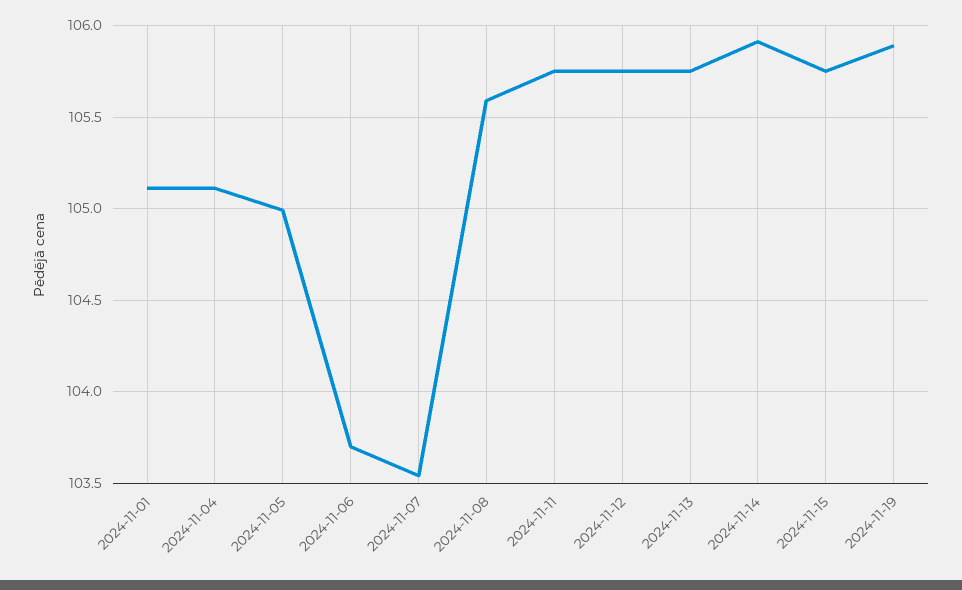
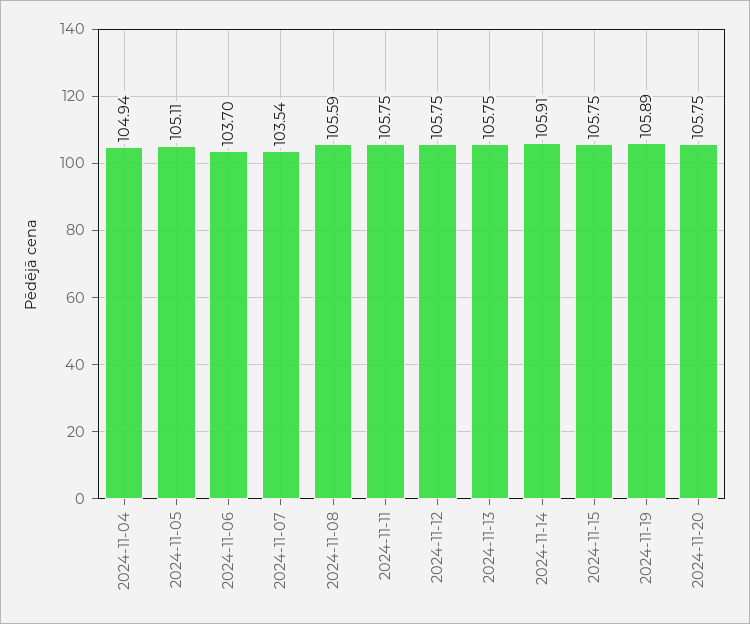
2024-11-01: 105.1 -> none
2024-11-04: 105.1 -> 104.94
2024-11-05: 105 -> 105.11
2024-11-20: none -> 105.75

